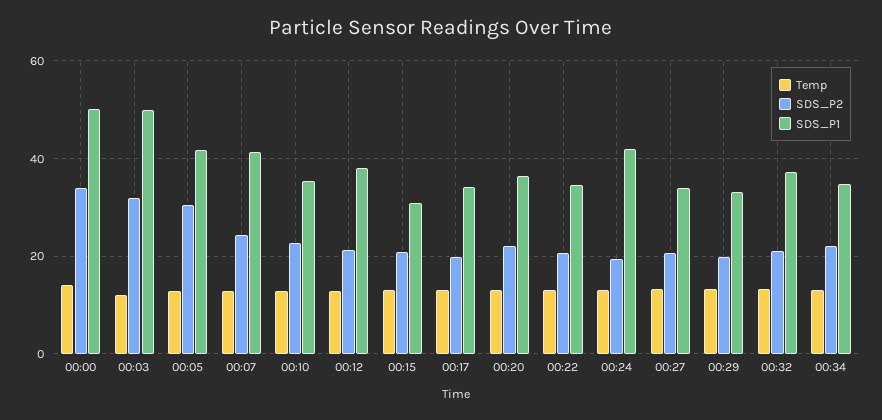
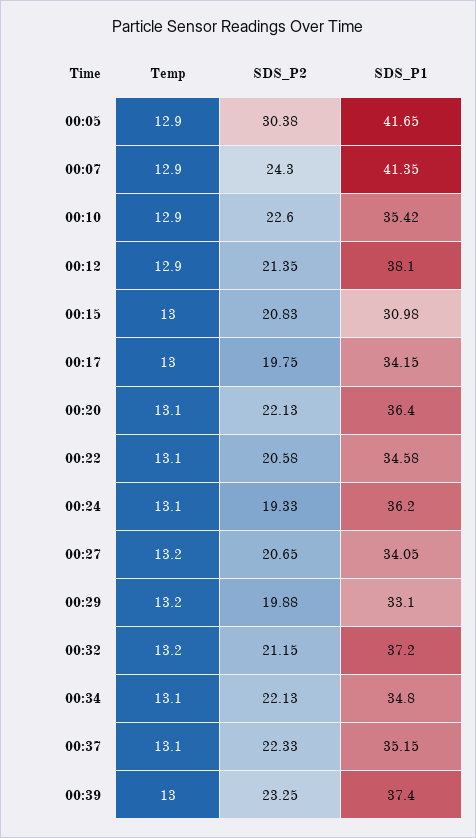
Temp, 00:00: 14 -> none
SDS_P2, 00:00: 34 -> none
SDS_P1, 00:00: 50 -> none
Temp, 00:03: 12 -> none
SDS_P2, 00:03: 32 -> none
SDS_P1, 00:03: 50 -> none
SDS_P1, 00:24: 42 -> 36.2
Temp, 00:37: none -> 13.1
SDS_P2, 00:37: none -> 22.33
SDS_P1, 00:37: none -> 35.15
Temp, 00:39: none -> 13
SDS_P2, 00:39: none -> 23.25
SDS_P1, 00:39: none -> 37.4

